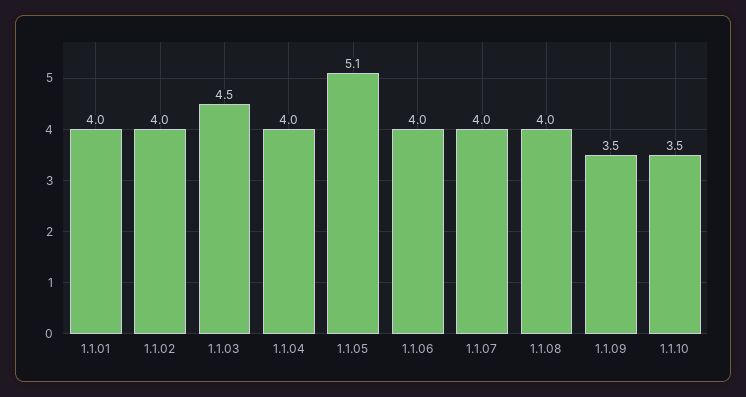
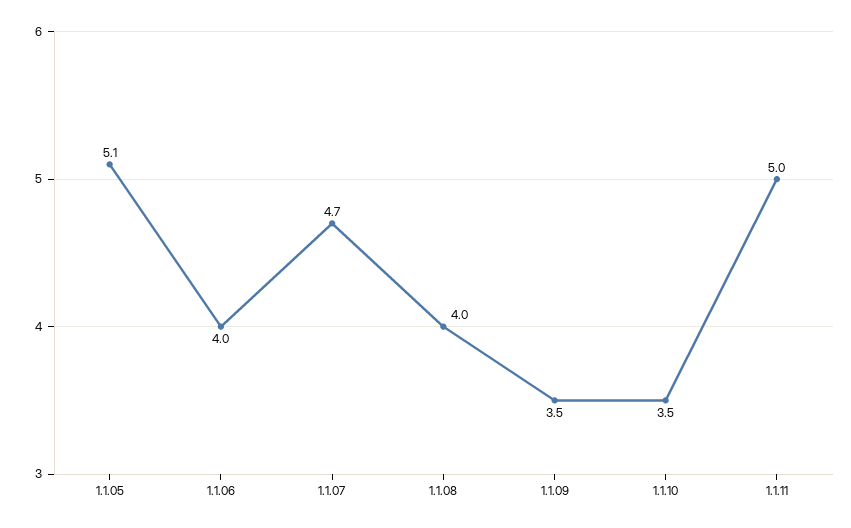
1.1.01: 4 -> none
1.1.02: 4 -> none
1.1.03: 4.5 -> none
1.1.04: 4 -> none
1.1.07: 4 -> 4.7
1.1.11: none -> 5

